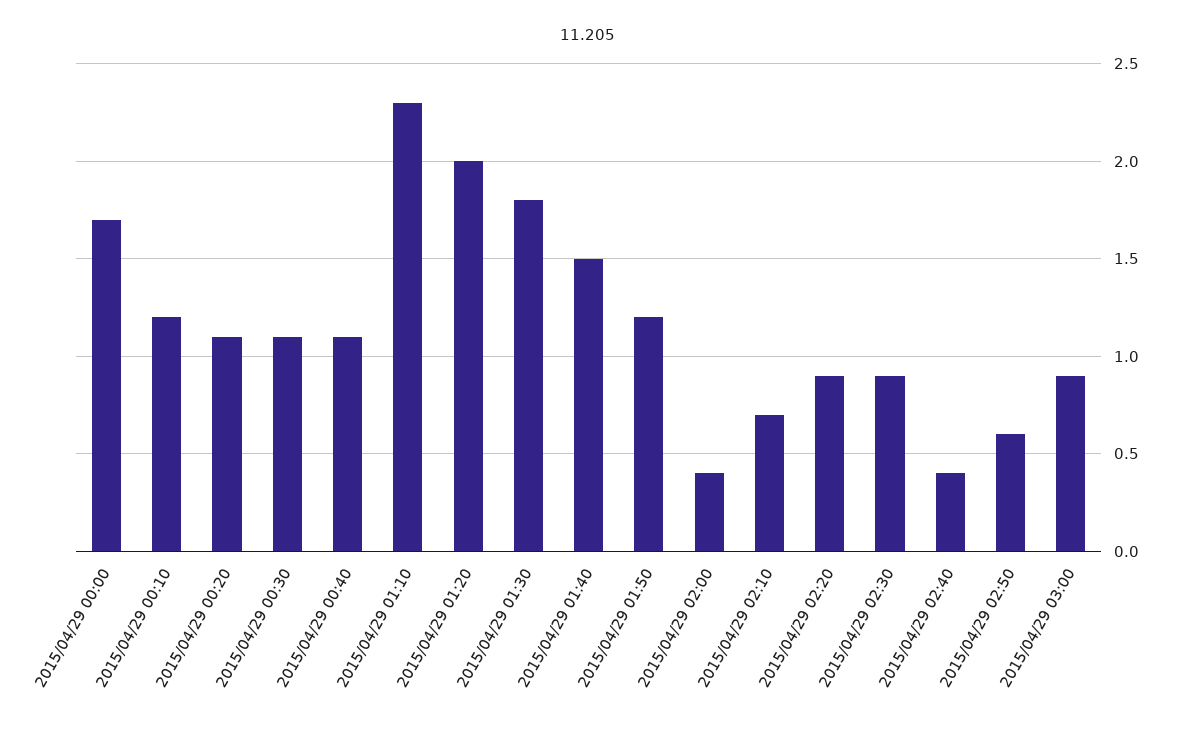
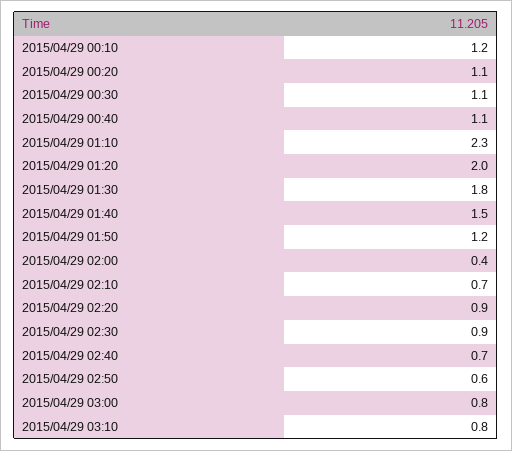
2015/04/29 00:00: 1.7 -> none
2015/04/29 02:40: 0.4 -> 0.7
2015/04/29 03:00: 0.9 -> 0.8
2015/04/29 03:10: none -> 0.8

